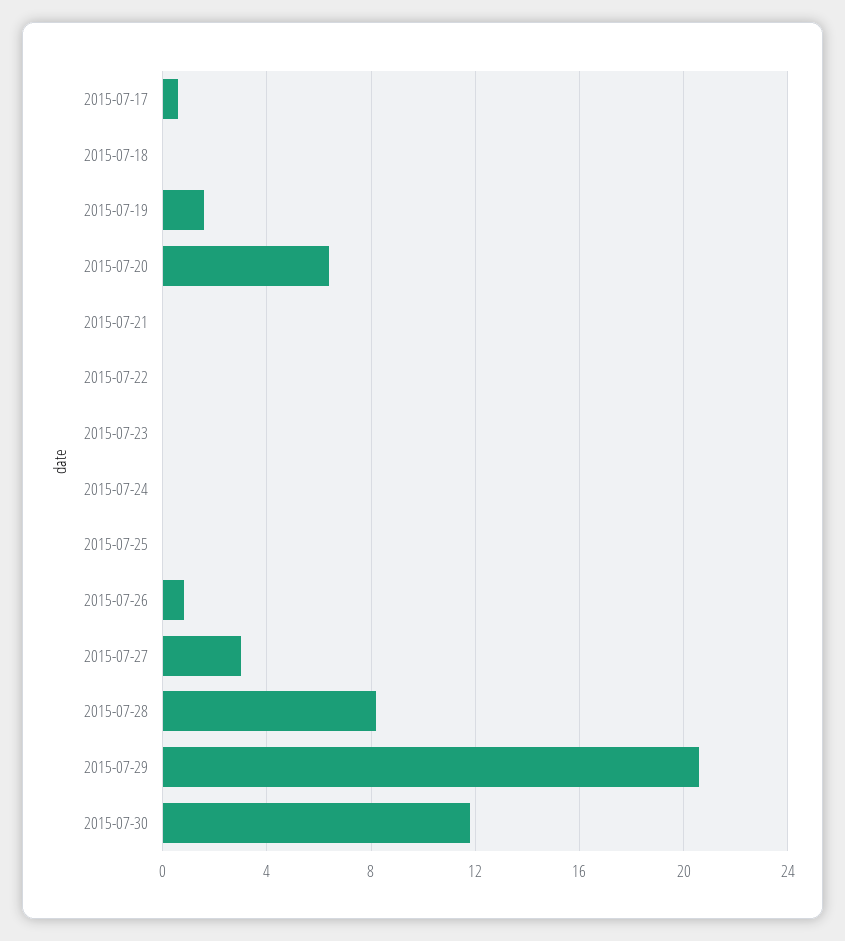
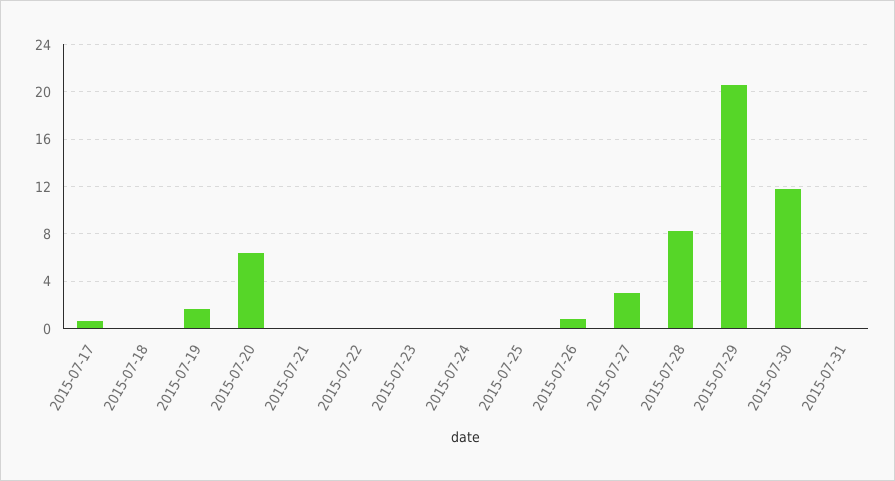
2015-07-31: none -> 0

